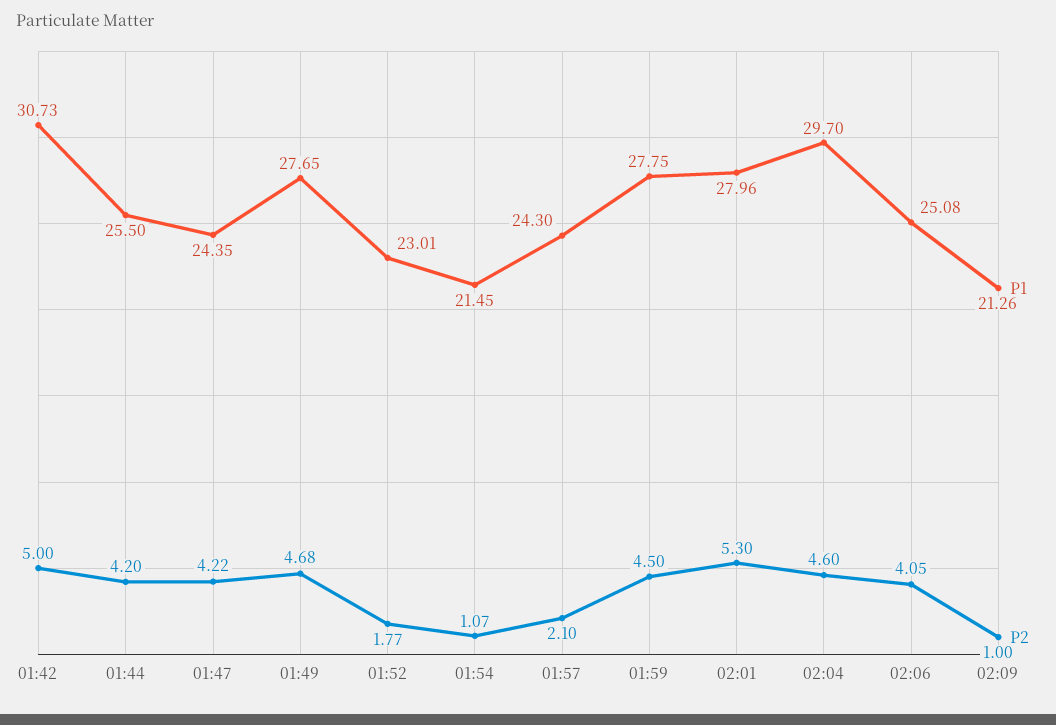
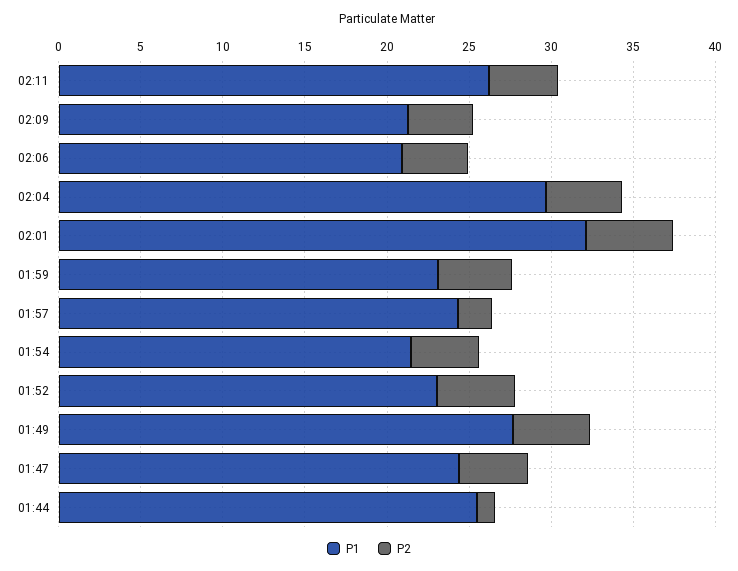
P1, 01:42: 30.73 -> none
P2, 01:42: 5 -> none
P2, 01:44: 4.2 -> 1
P2, 01:52: 1.77 -> 5
P2, 01:54: 1.07 -> 4
P1, 01:59: 27.75 -> 23
P1, 02:01: 27.96 -> 32
P1, 02:06: 25.08 -> 21
P2, 02:09: 1 -> 4
P1, 02:11: none -> 26
P2, 02:11: none -> 4

